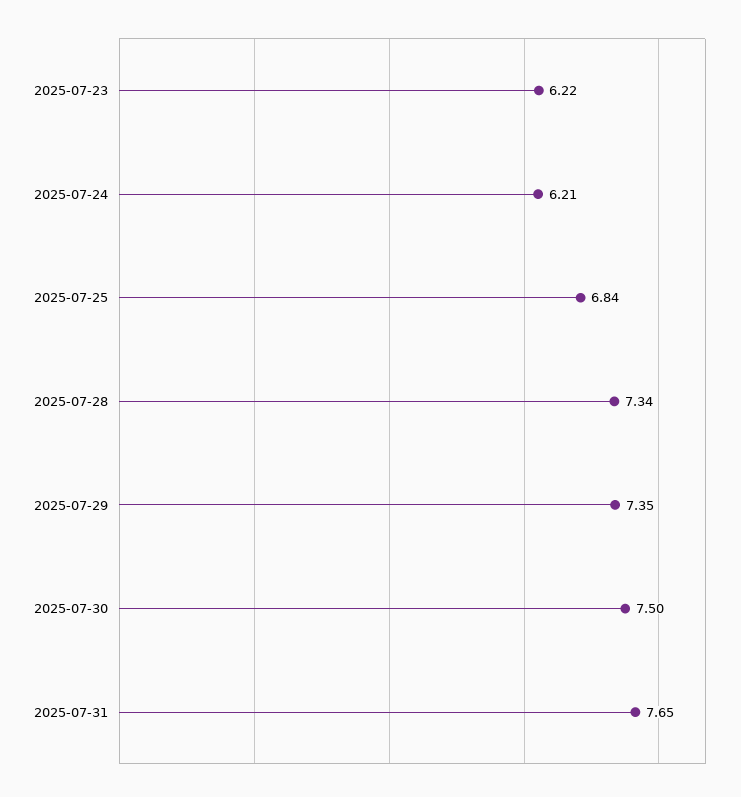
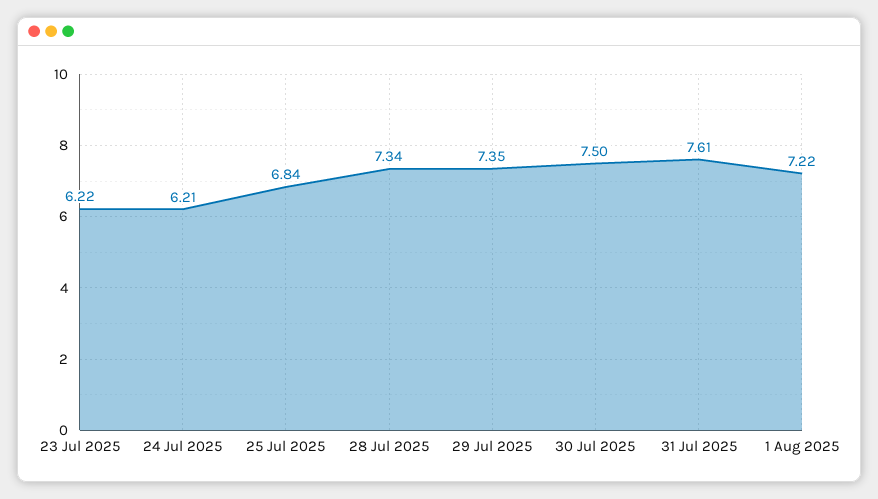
2025-07-31: 7.65 -> 7.61
1 Aug 2025: none -> 7.22

